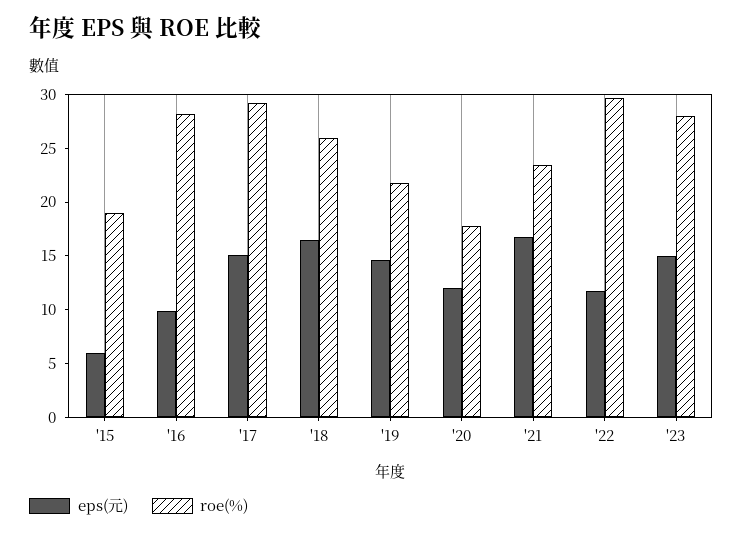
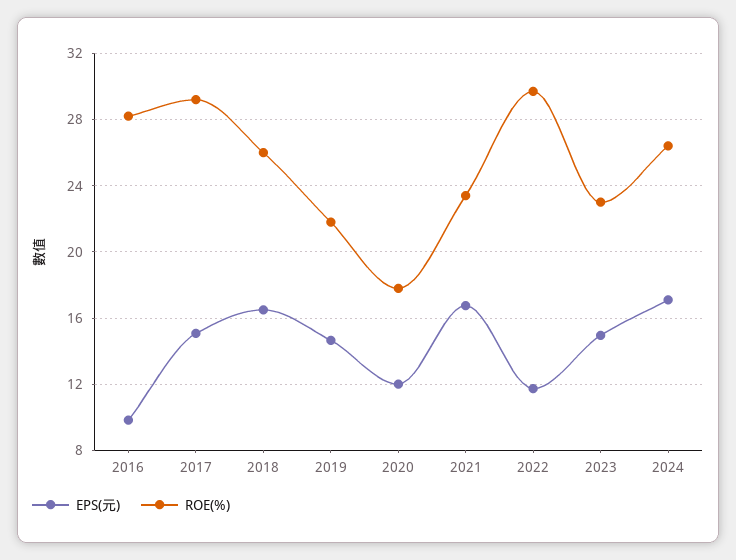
eps(元), '15: 6 -> none
roe(%), '15: 19 -> none
roe(%), '23: 28 -> 23
eps(元), 2024: none -> 17
roe(%), 2024: none -> 26.5

